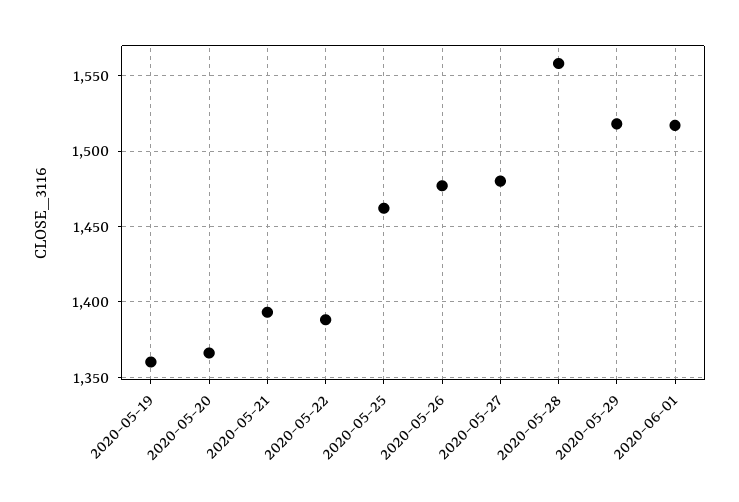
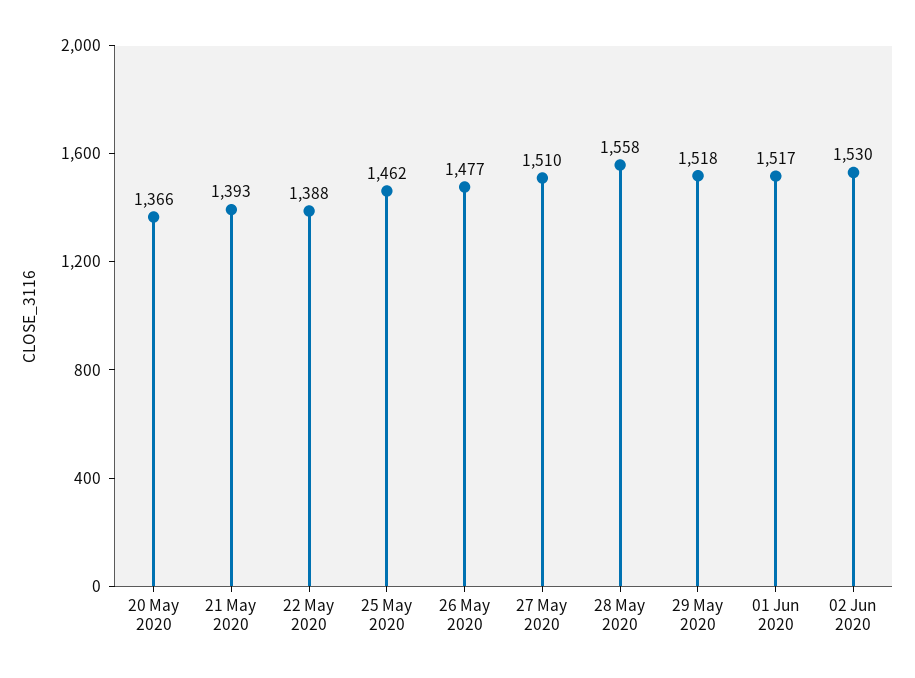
2020-05-19: 1360 -> none
2020-05-27: 1480 -> 1510
02 Jun 2020: none -> 1530

